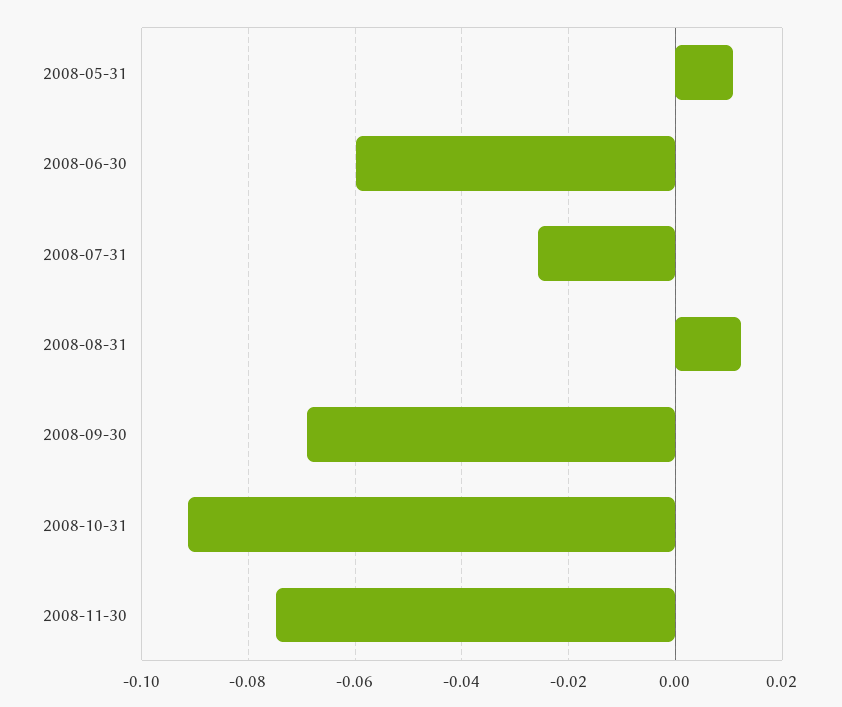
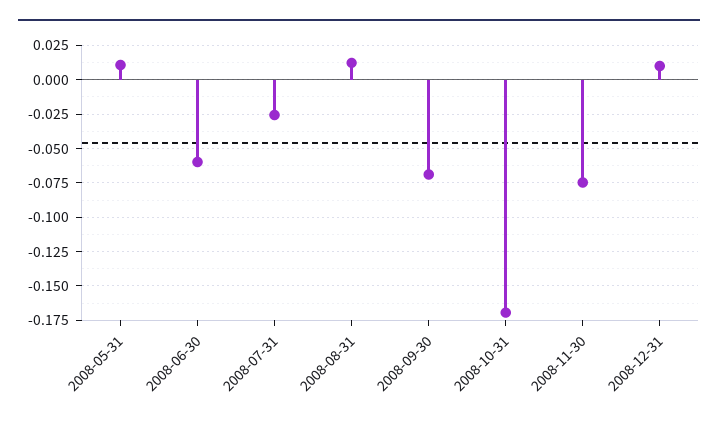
2008-10-31: -0.092 -> -0.17
2008-12-31: none -> 0.01

